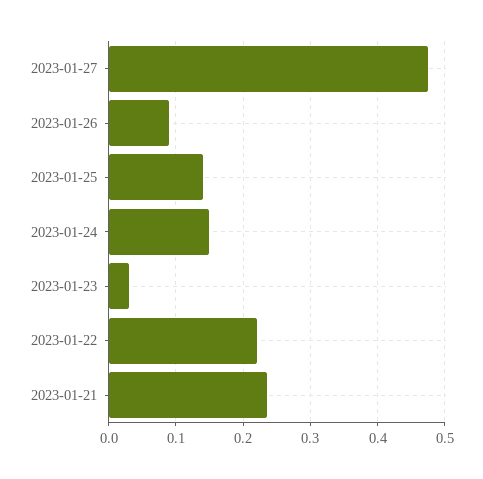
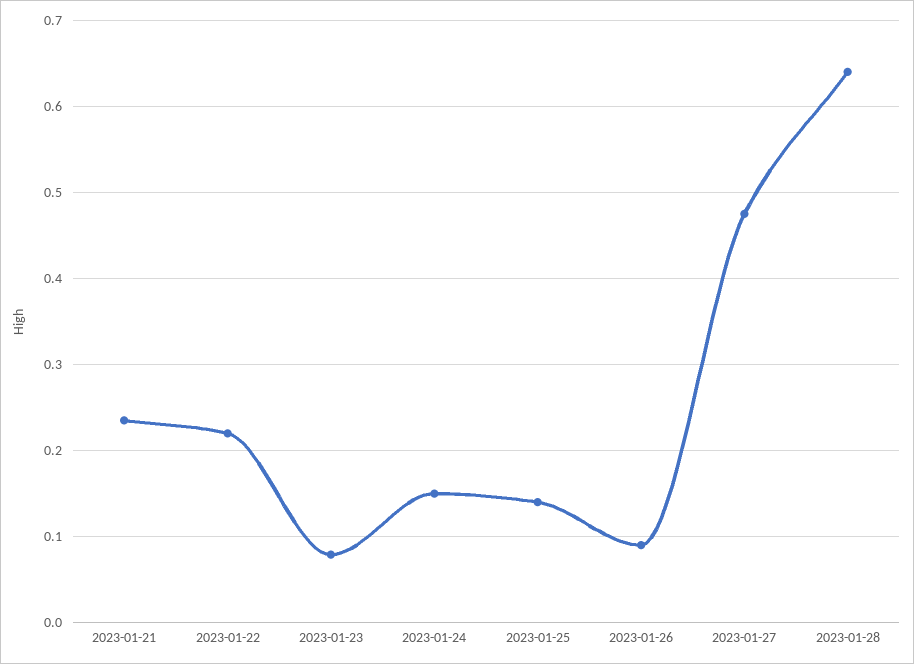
2023-01-23: 0.03 -> 0.08
2023-01-28: none -> 0.64

